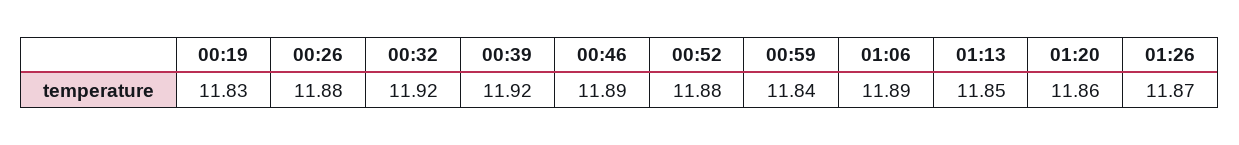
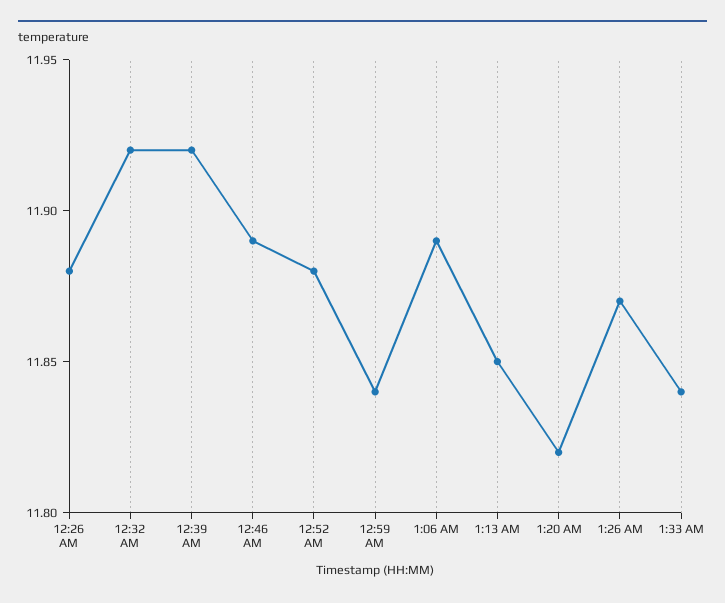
00:19: 11.83 -> none
01:20: 11.86 -> 11.82
1:33 AM: none -> 11.84

